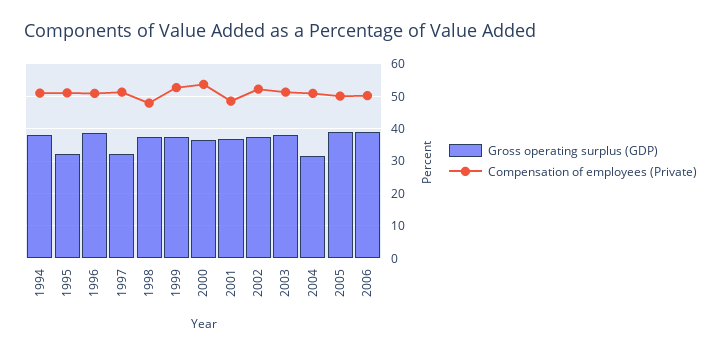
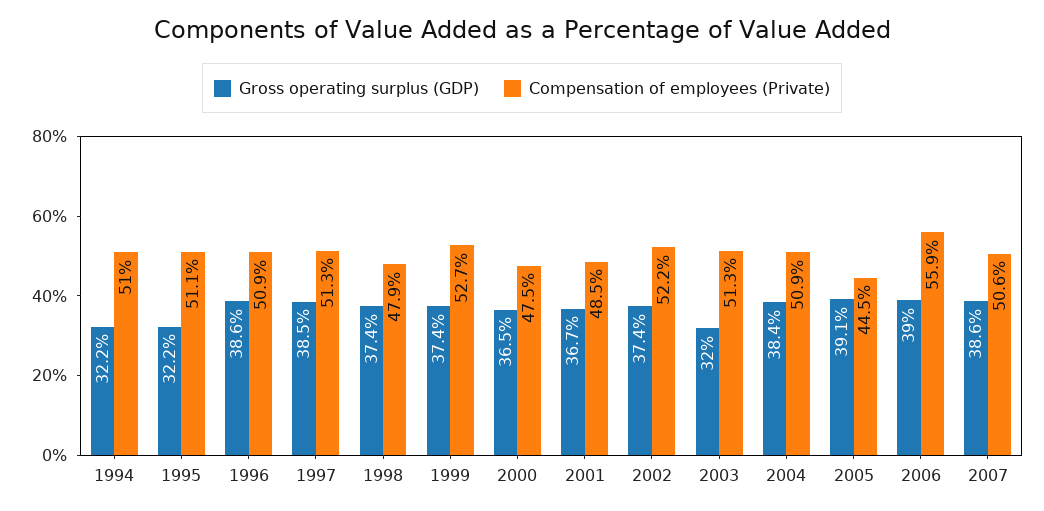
Gross operating surplus (GDP), 1994: 38 -> 32.2
Gross operating surplus (GDP), 1997: 32 -> 38.5
Compensation of employees (Private), 2000: 54 -> 47.5
Gross operating surplus (GDP), 2003: 38 -> 32
Gross operating surplus (GDP), 2004: 32 -> 38.4
Compensation of employees (Private), 2005: 50 -> 44.5
Compensation of employees (Private), 2006: 50 -> 55.9
Gross operating surplus (GDP), 2007: none -> 38.6
Compensation of employees (Private), 2007: none -> 50.6

